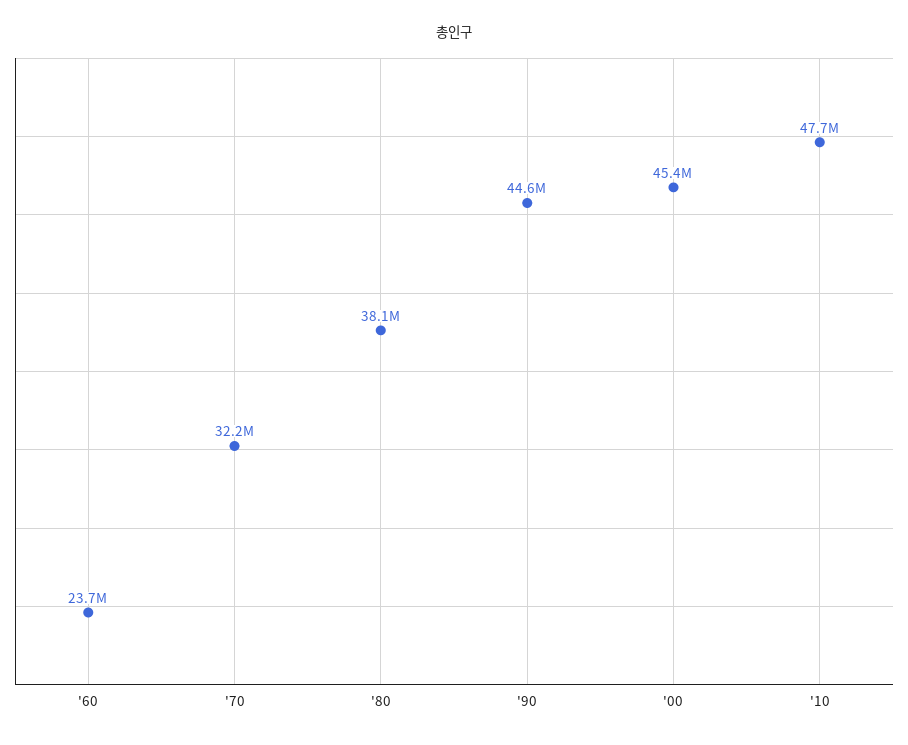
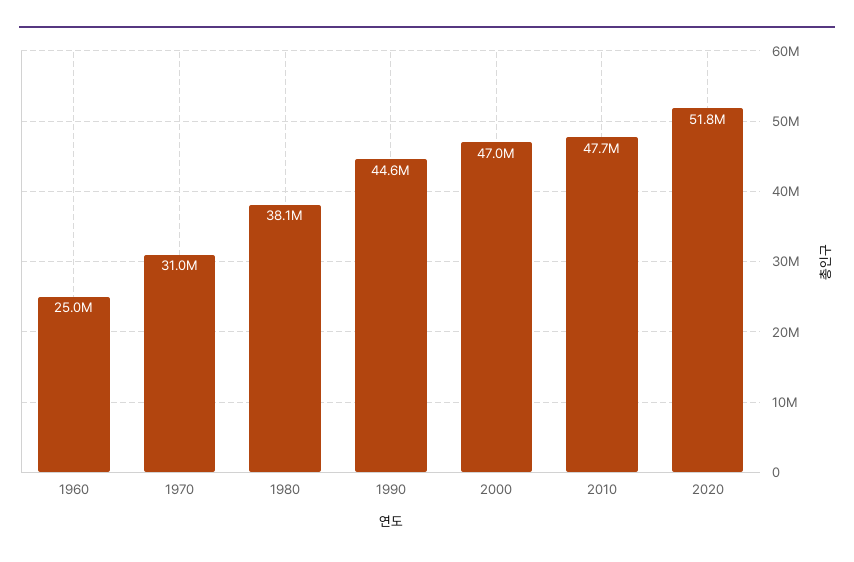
'60: 23700000 -> 25000000
'70: 32200000 -> 31000000
'00: 45400000 -> 47000000
2020: none -> 51800000

